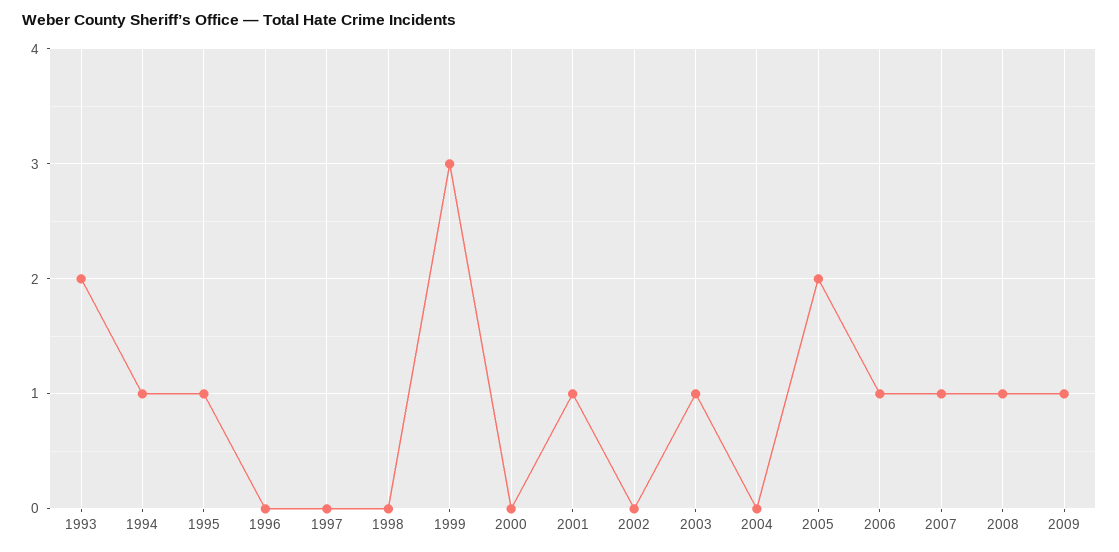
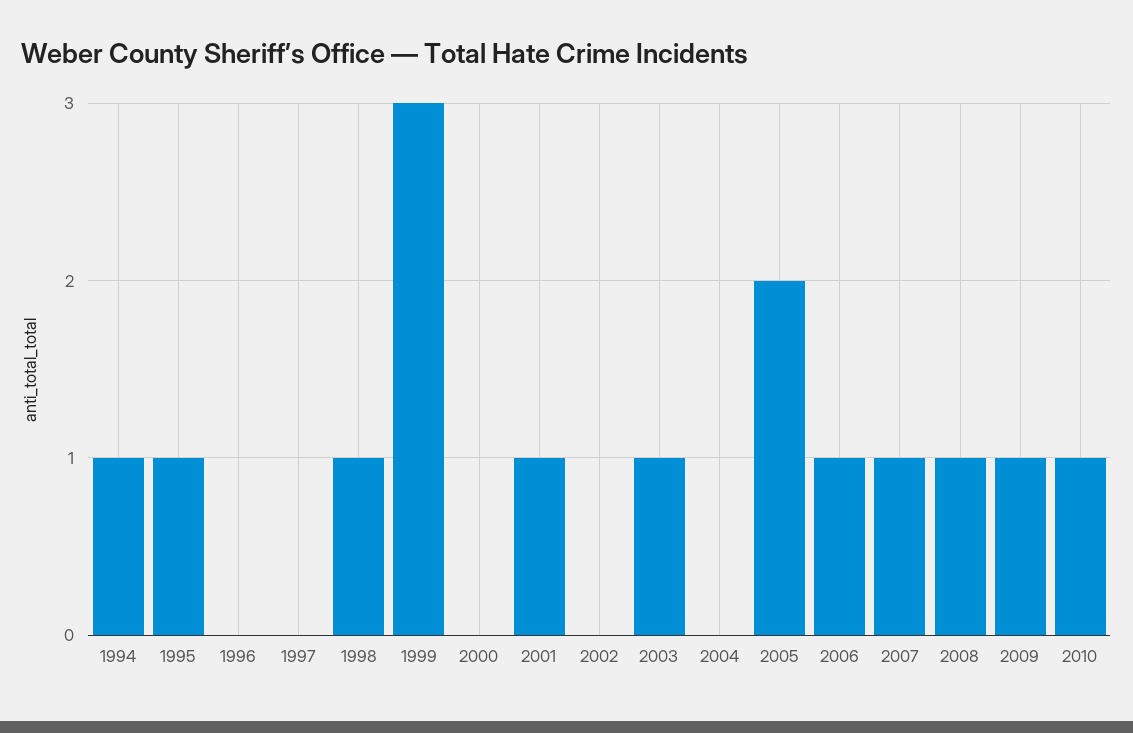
1993: 2 -> none
1998: 0 -> 1
2010: none -> 1

